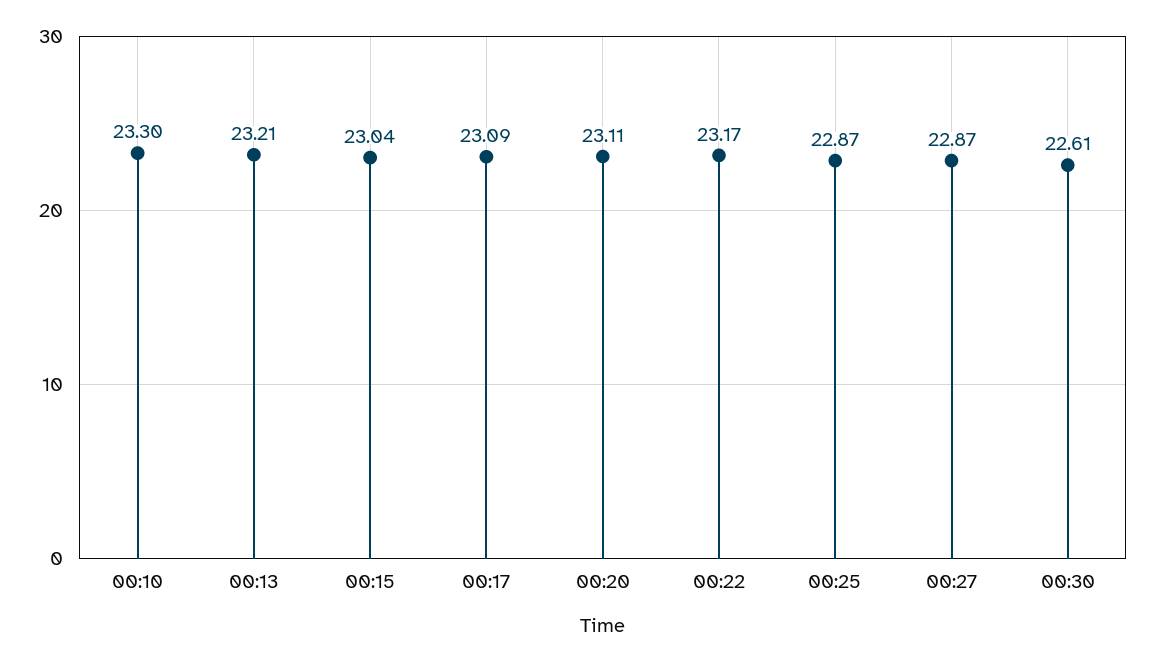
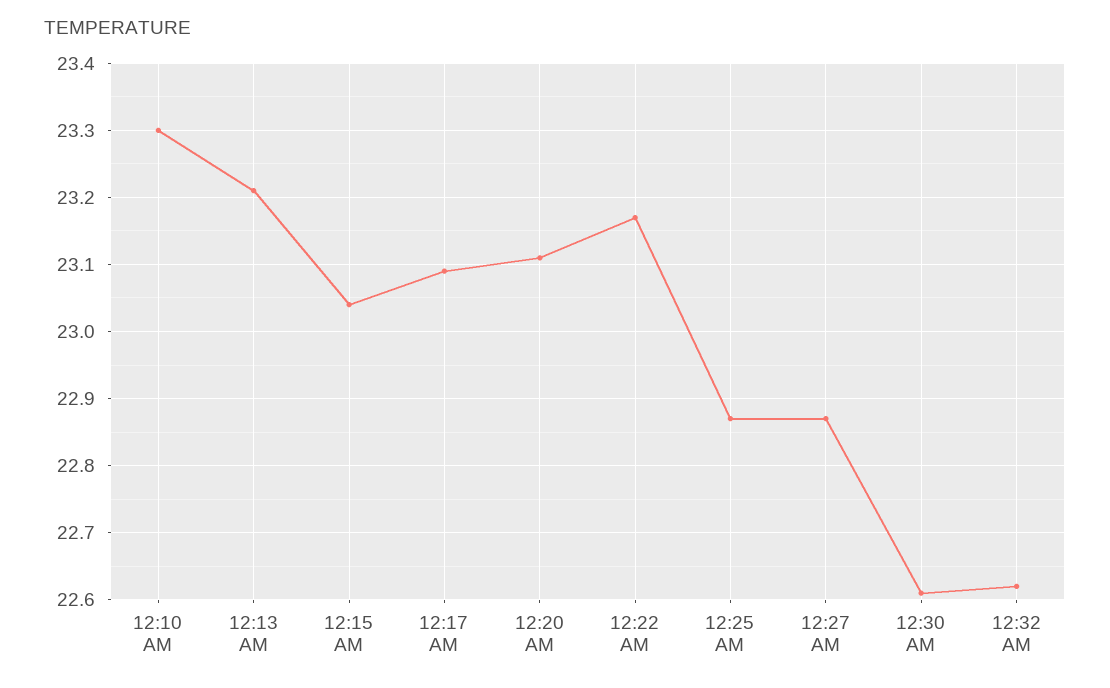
12:32 AM: none -> 22.62

